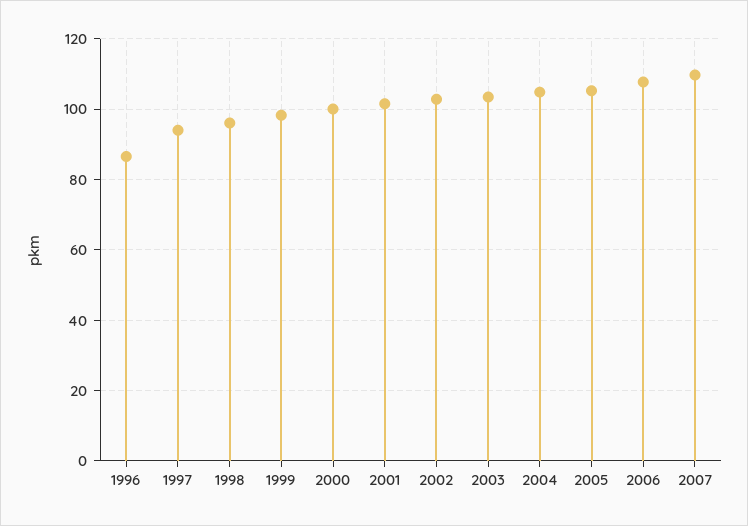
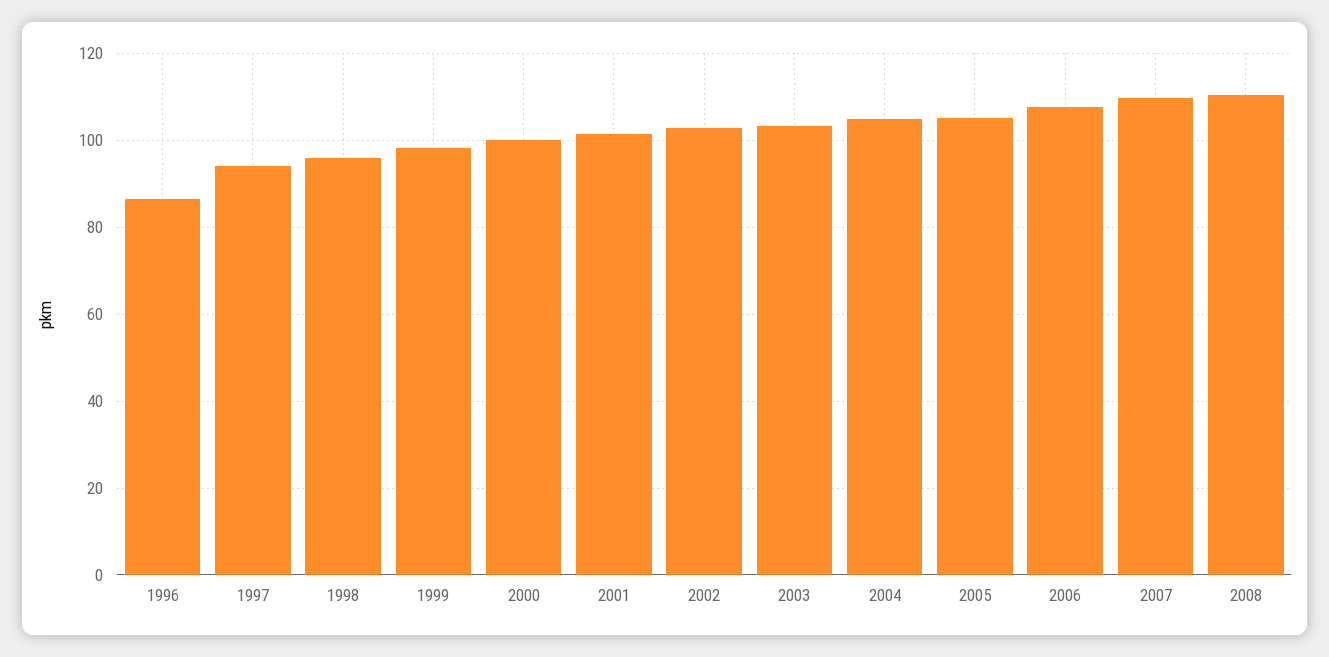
2008: none -> 110

